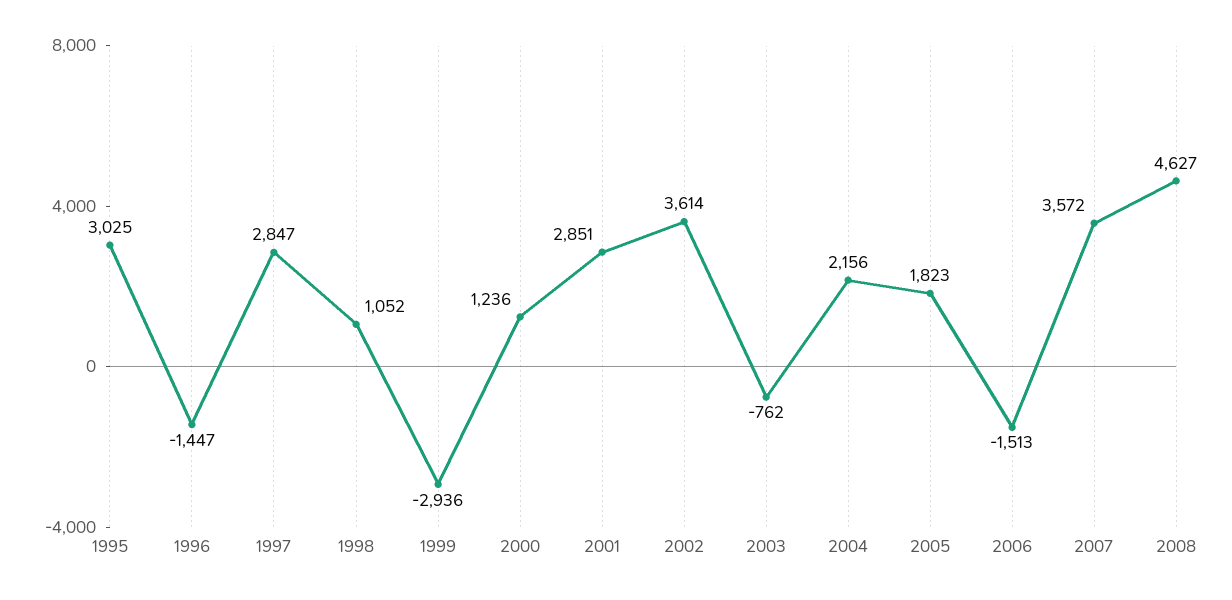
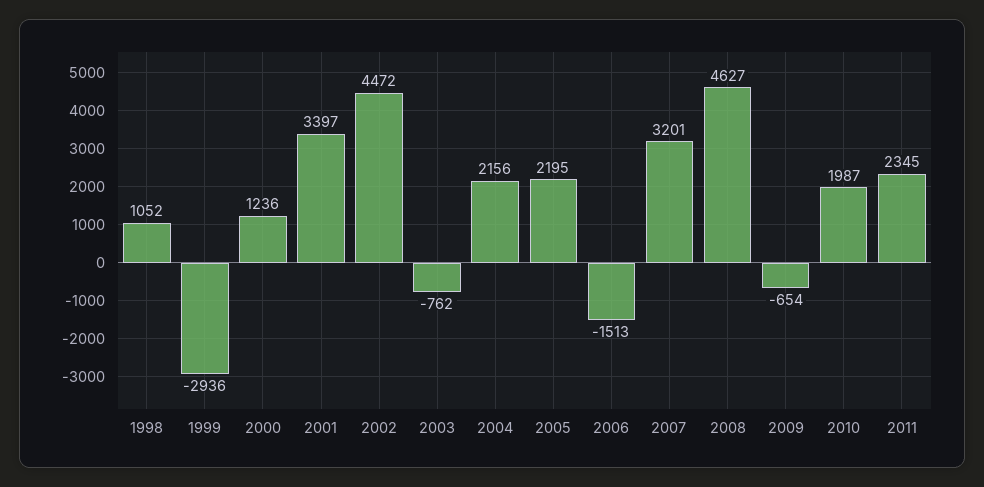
1995: 3025 -> none
1996: -1447 -> none
1997: 2847 -> none
2001: 2851 -> 3397
2002: 3614 -> 4472
2005: 1823 -> 2195
2007: 3572 -> 3201
2009: none -> -654
2010: none -> 1987
2011: none -> 2345

